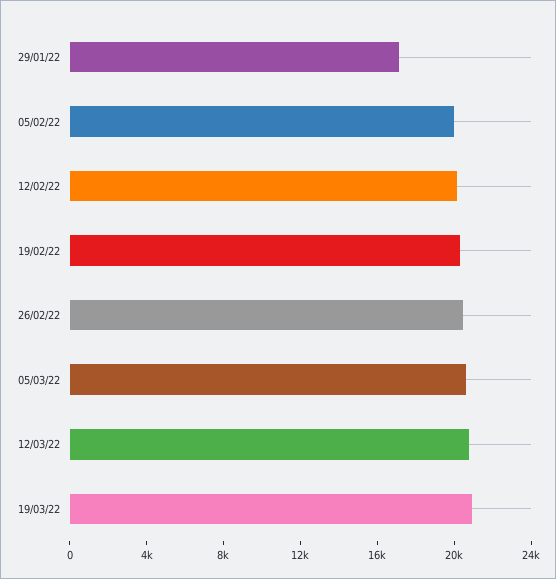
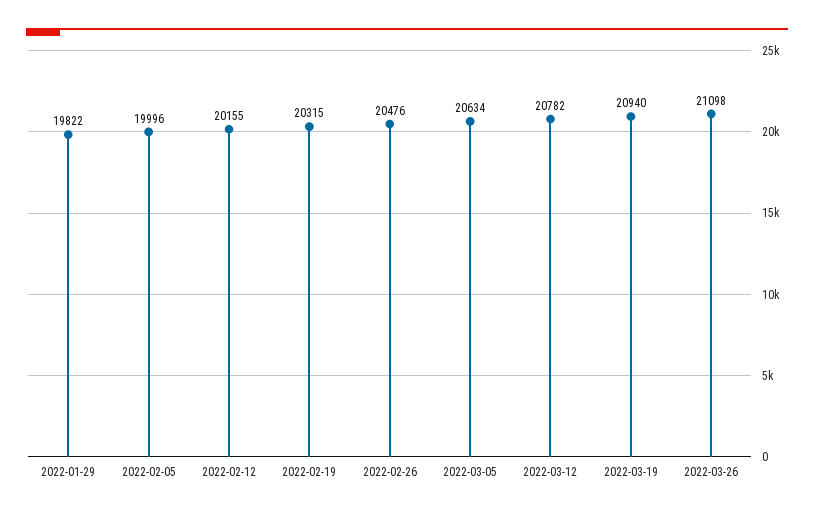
29/01/22: 17000 -> 19822
2022-03-26: none -> 21098

